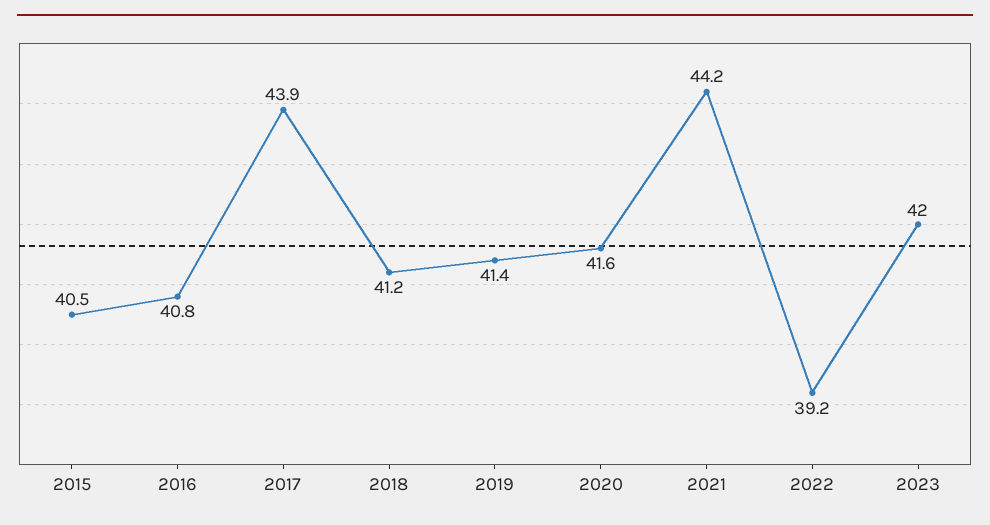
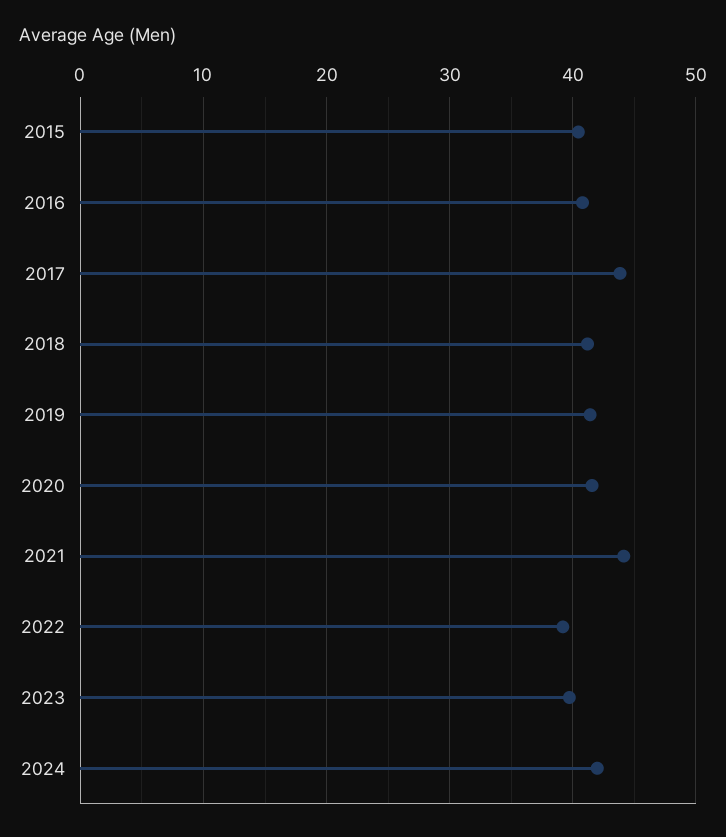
2023: 42 -> 40
2024: none -> 42

